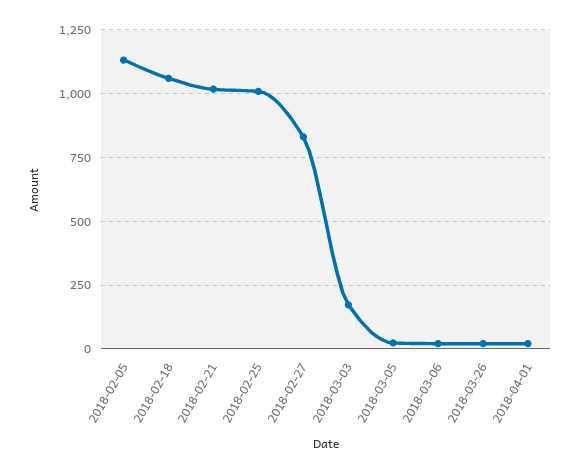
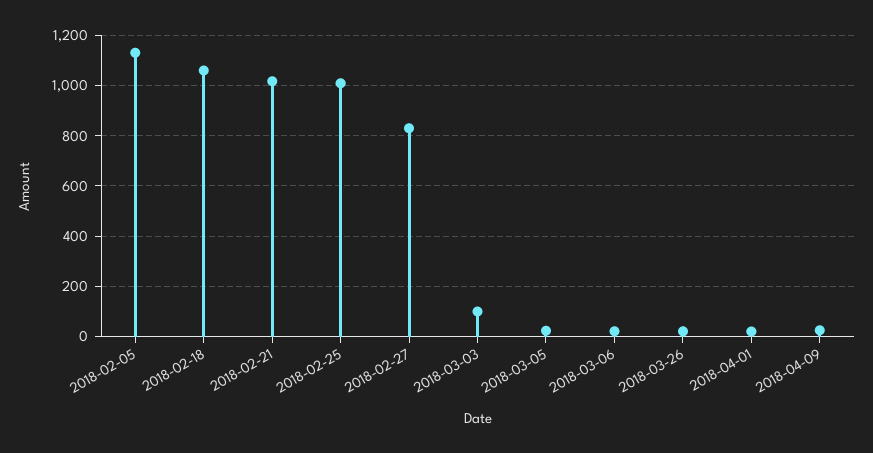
2018-03-03: 175 -> 100
2018-04-09: none -> 25

